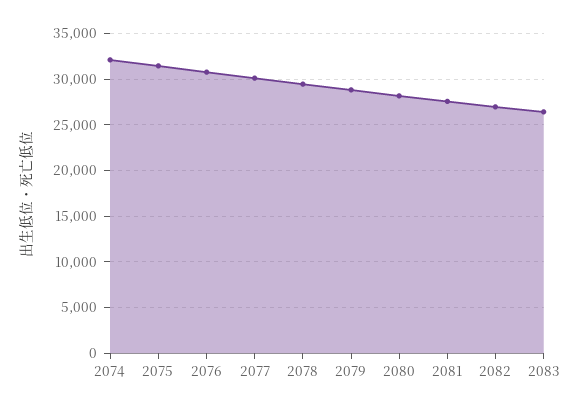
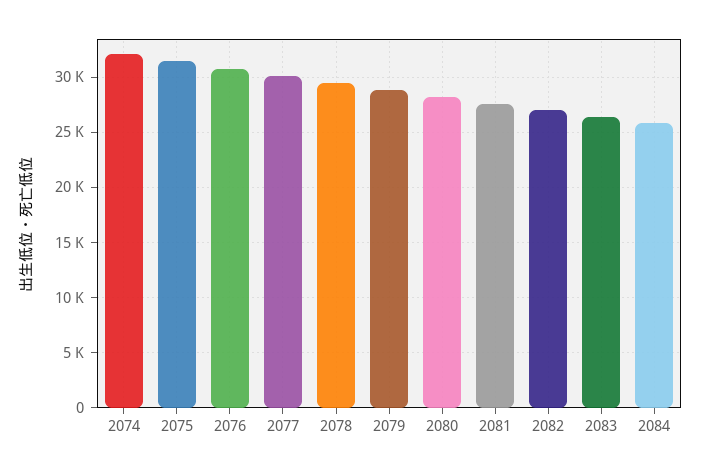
2084: none -> 26000

